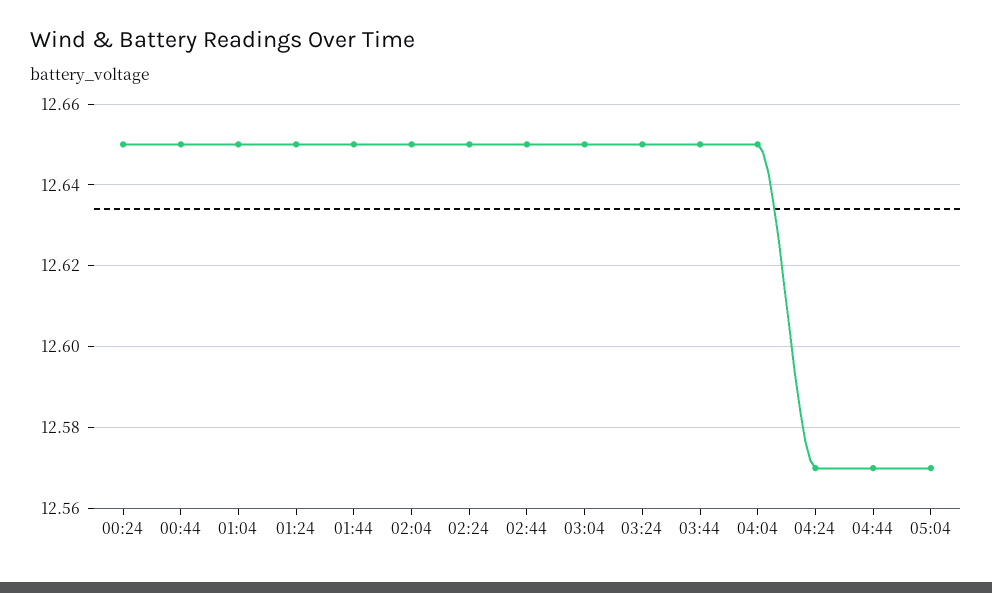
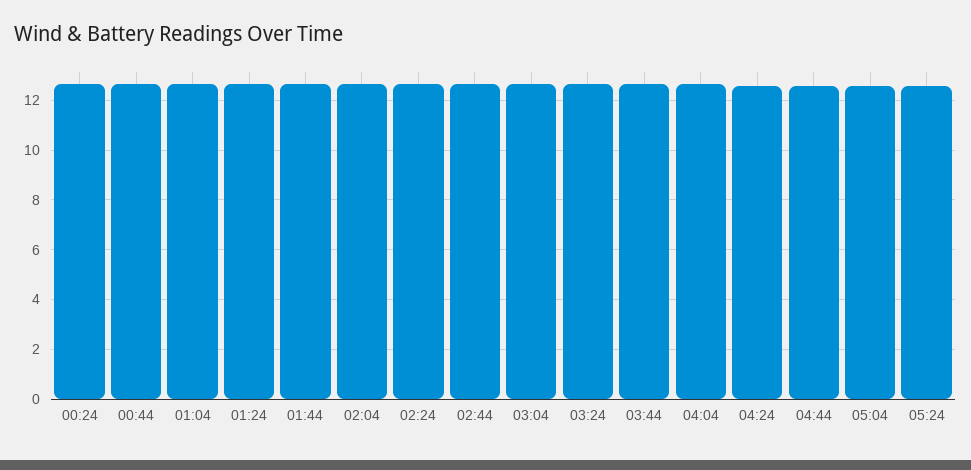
05:24: none -> 12.5

